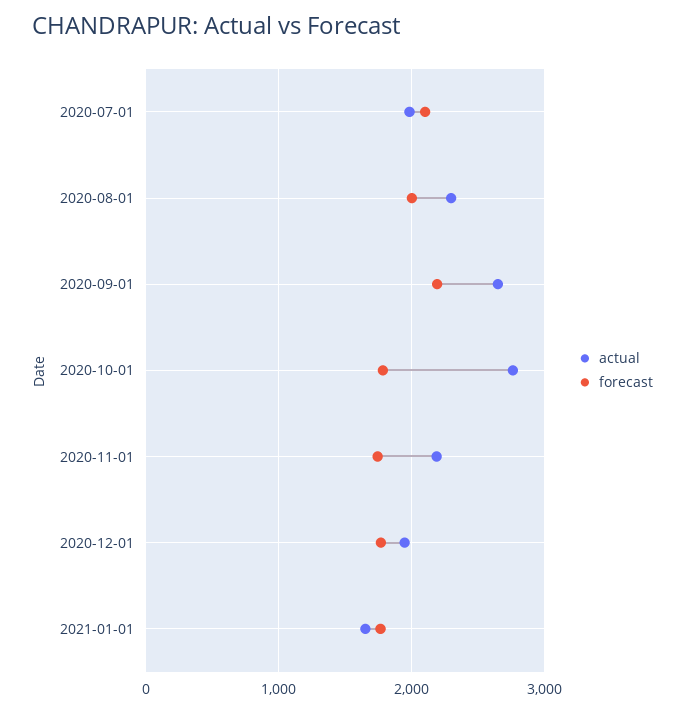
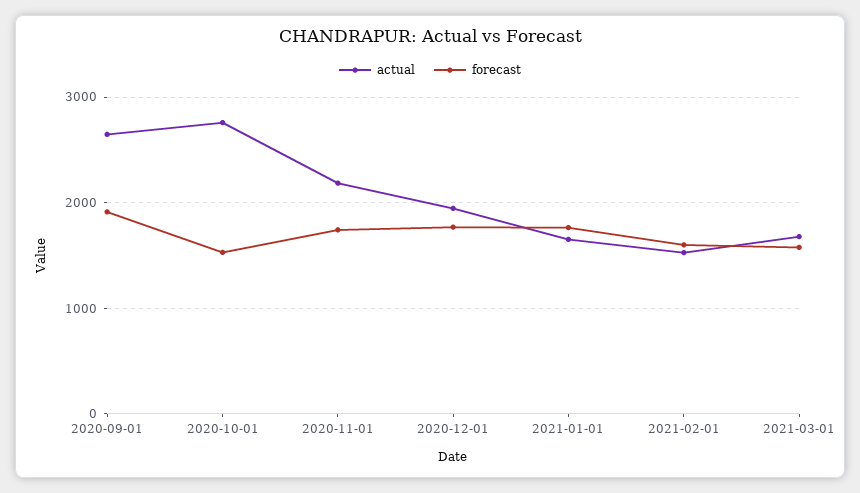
actual, 2020-07-01: 2000 -> none
forecast, 2020-07-01: 2100 -> none
actual, 2020-08-01: 2300 -> none
forecast, 2020-08-01: 2000 -> none
forecast, 2020-09-01: 2200 -> 1900
forecast, 2020-10-01: 1800 -> 1500
actual, 2021-02-01: none -> 1500
forecast, 2021-02-01: none -> 1600
actual, 2021-03-01: none -> 1700
forecast, 2021-03-01: none -> 1600

